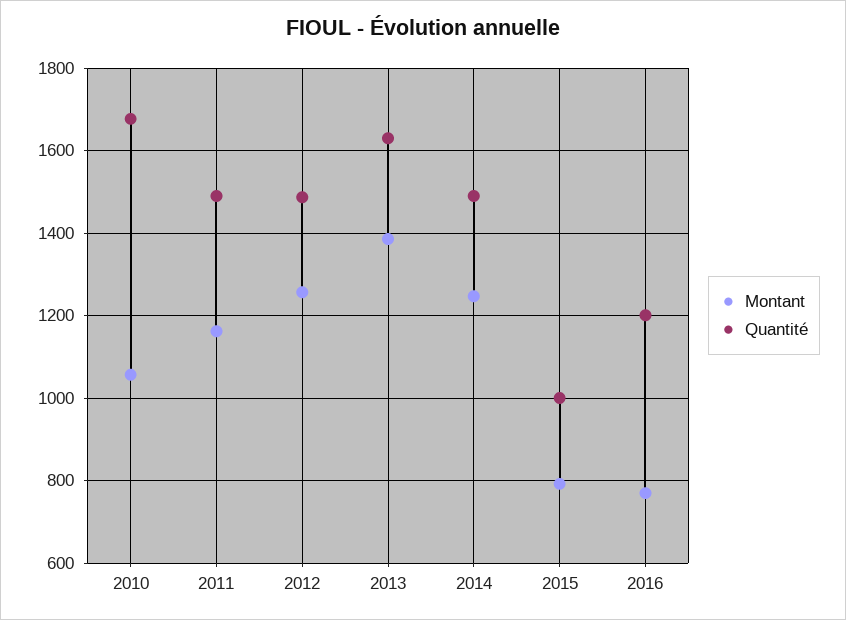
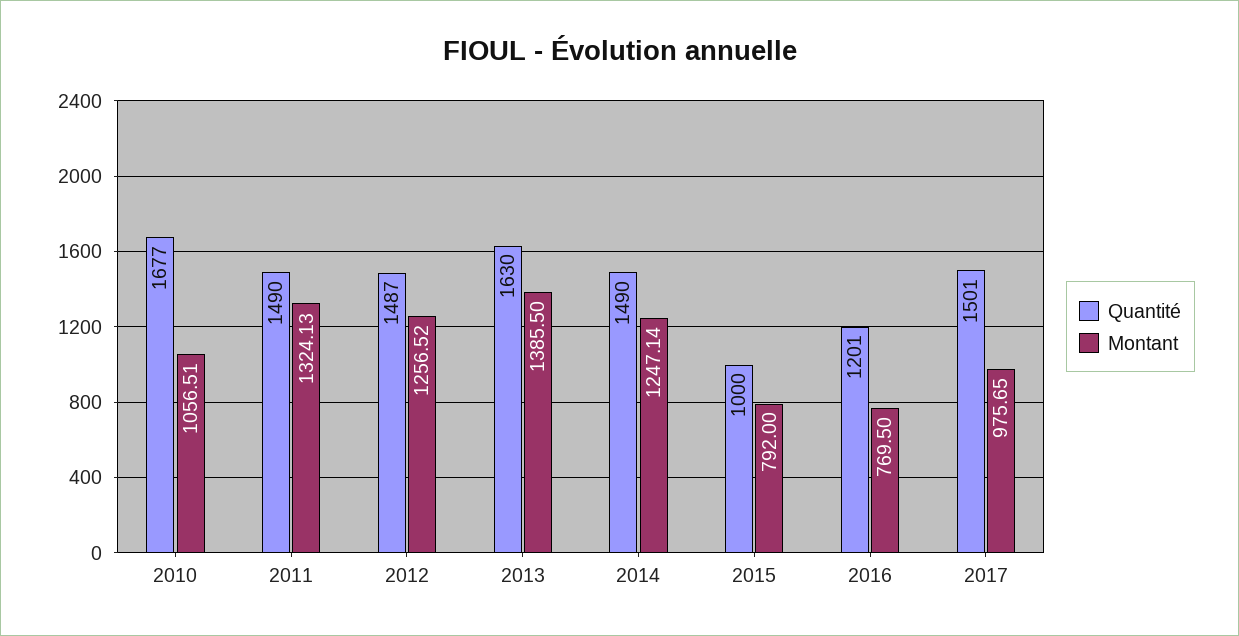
Montant, 2011: 1160 -> 1324.13
Quantité, 2017: none -> 1501
Montant, 2017: none -> 975.65

